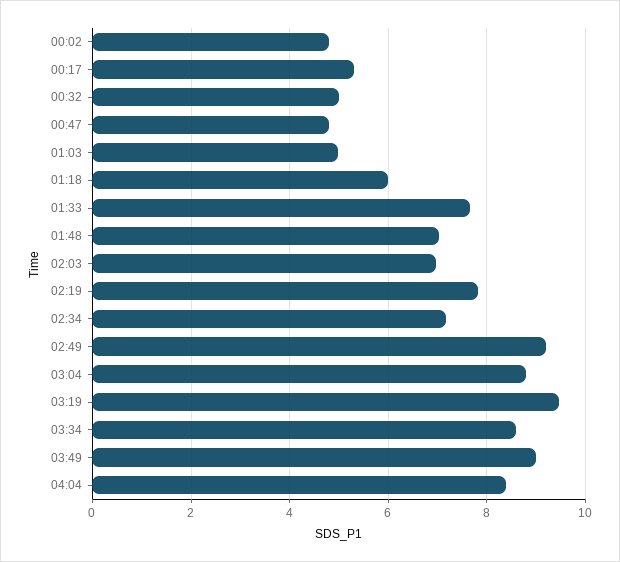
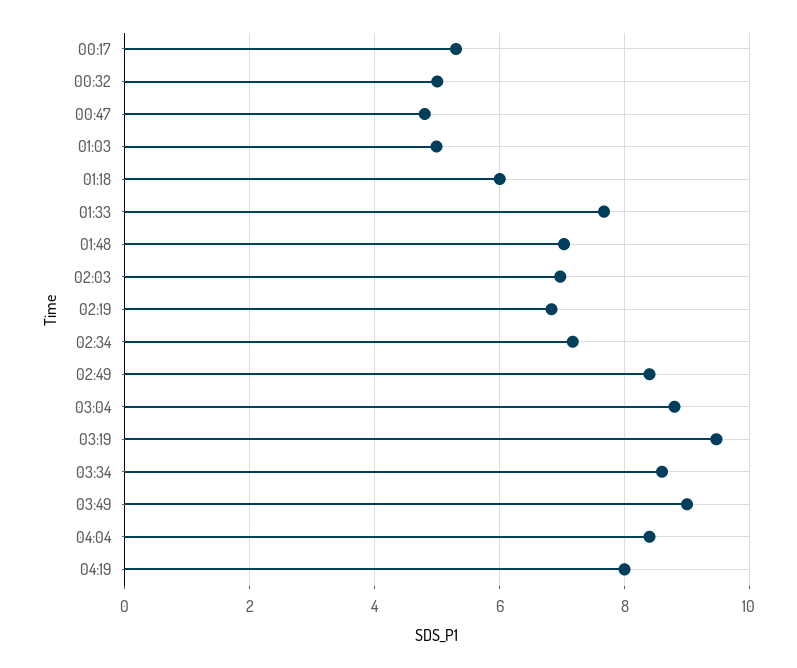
00:02: 4.8 -> none
02:19: 7.8 -> 6.8
02:49: 9.2 -> 8.4
04:19: none -> 8

